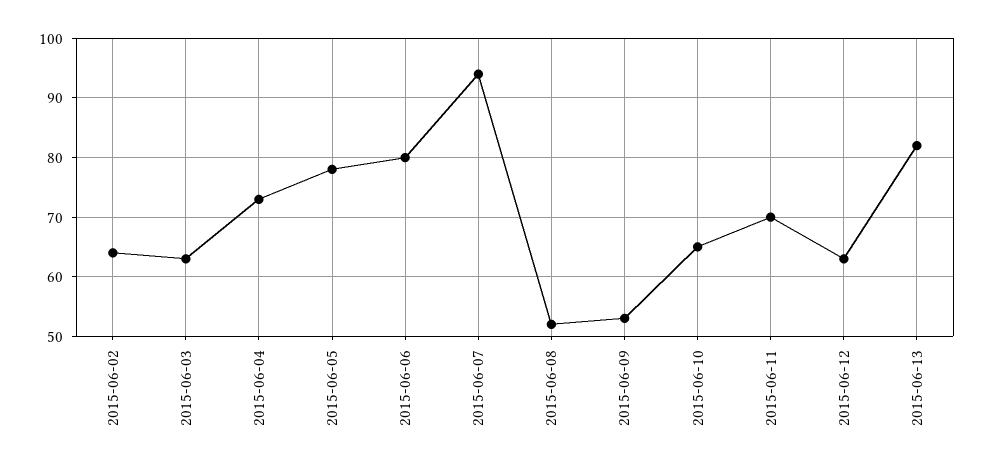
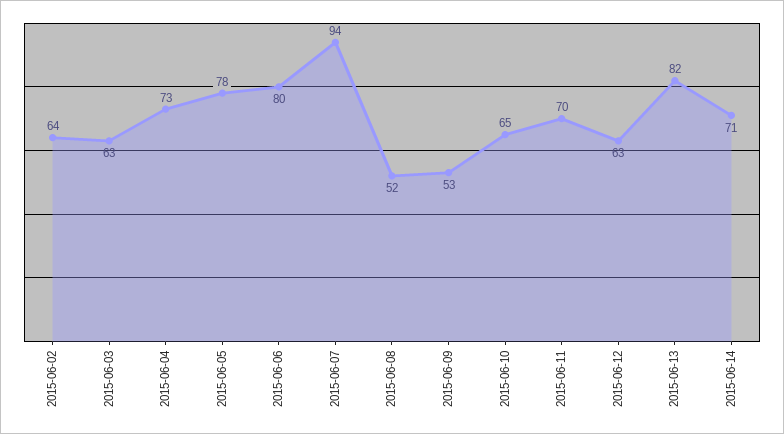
2015-06-14: none -> 71

